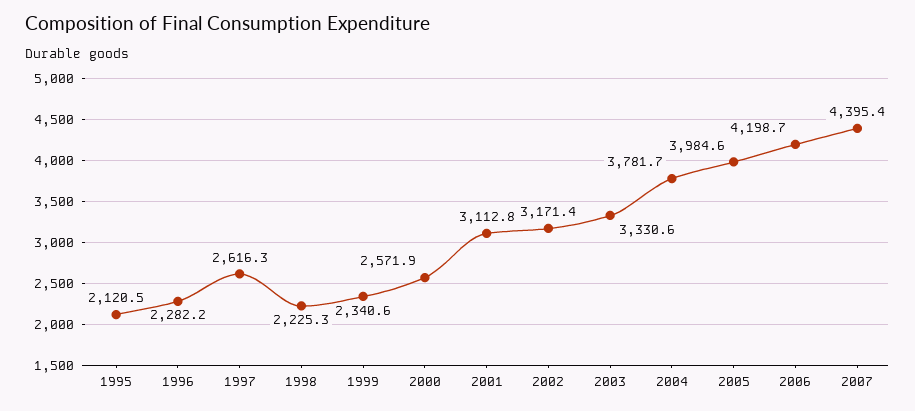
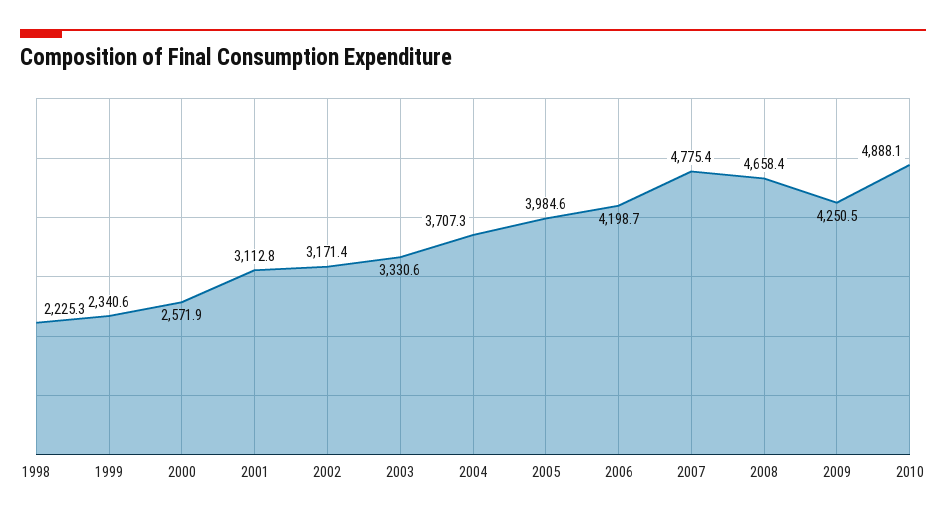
1995: 2120.5 -> none
1996: 2282.2 -> none
1997: 2616.3 -> none
2004: 3781.7 -> 3707.3
2007: 4395.4 -> 4775.4
2008: none -> 4658.4
2009: none -> 4250.5
2010: none -> 4888.1

